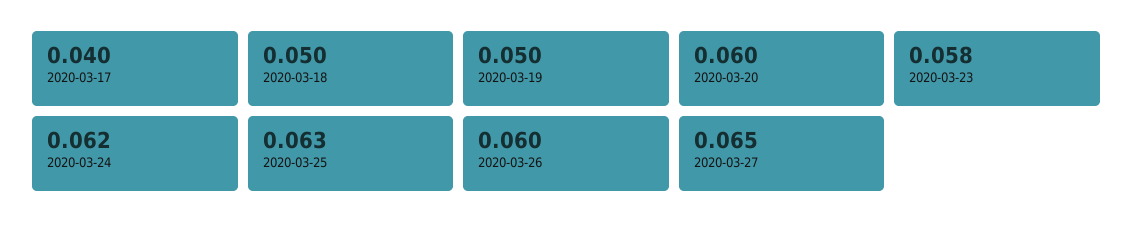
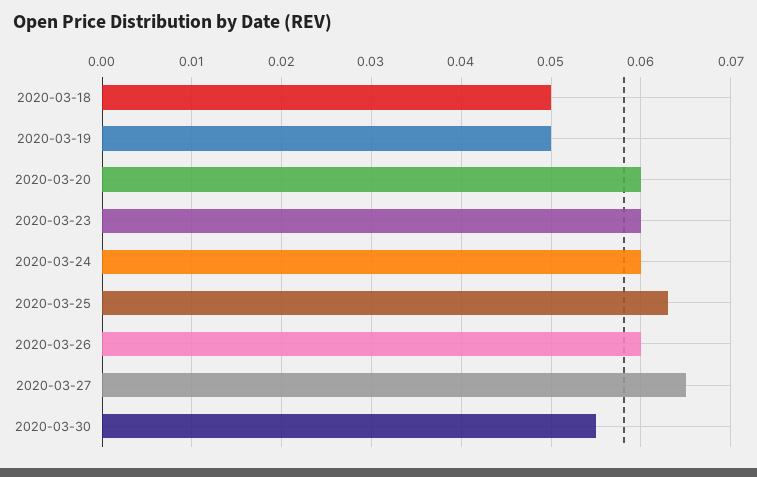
2020-03-17: 0.04 -> none
2020-03-23: 0.058 -> 0.06
2020-03-24: 0.062 -> 0.06
2020-03-30: none -> 0.055

